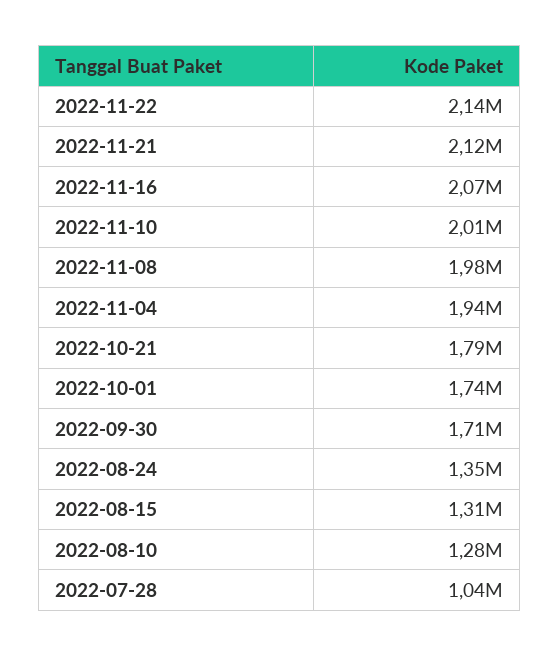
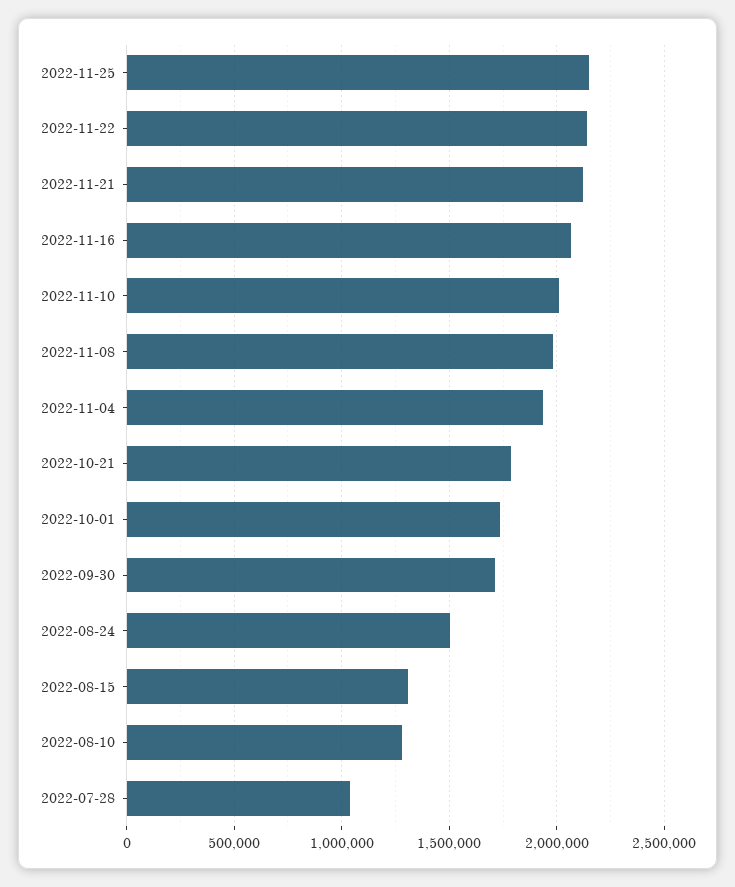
2022-08-24: 1350000 -> 1500000
2022-11-25: none -> 2150000

